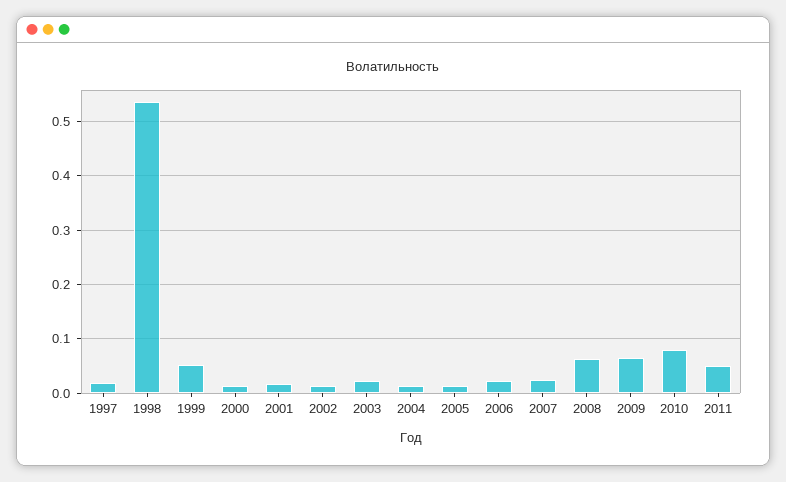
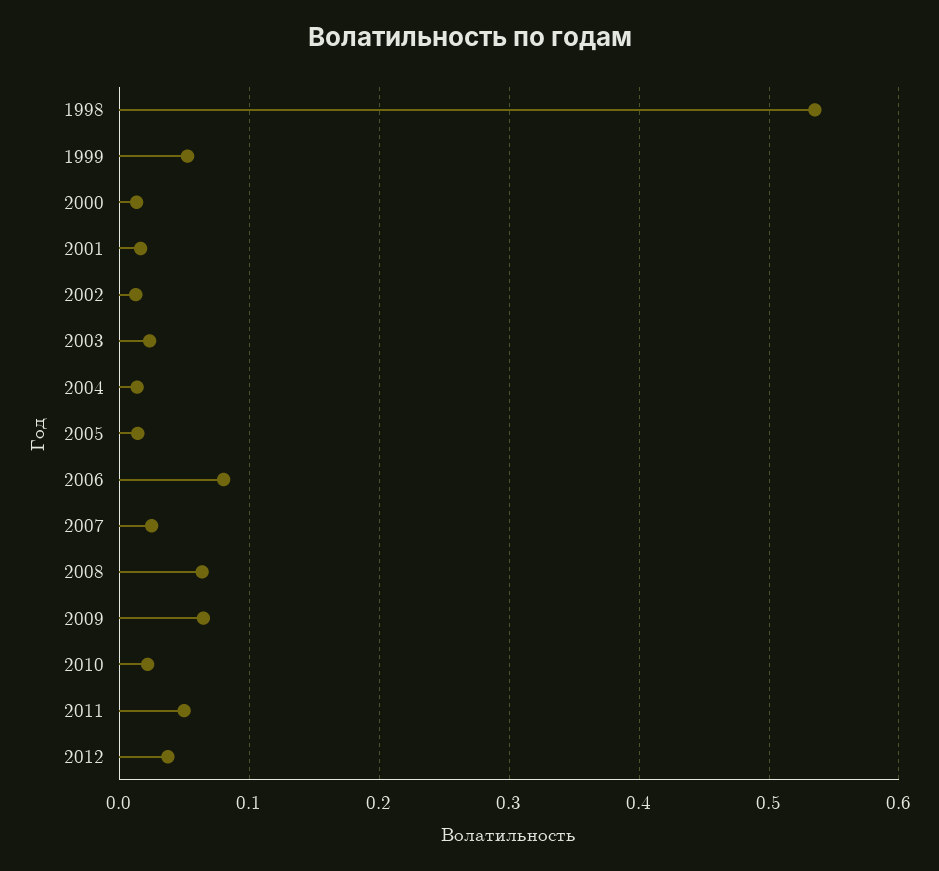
1997: 0.02 -> none
2006: 0.02 -> 0.08
2010: 0.08 -> 0.02
2012: none -> 0.04

